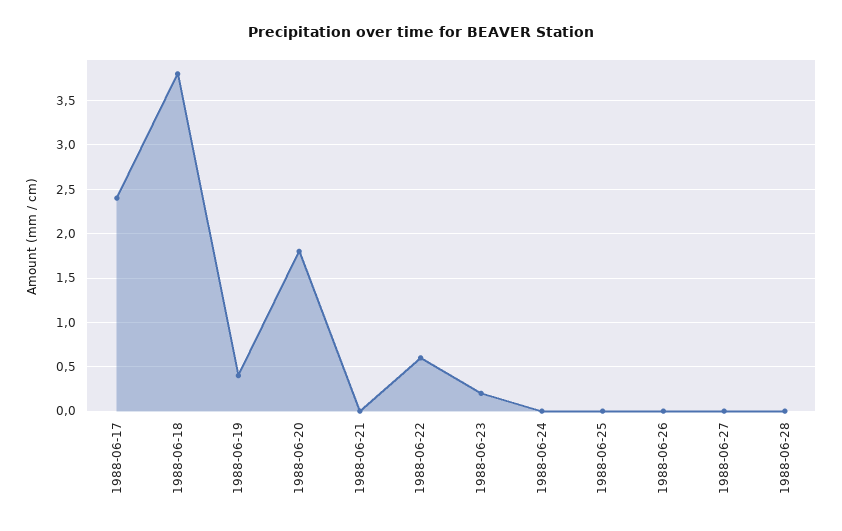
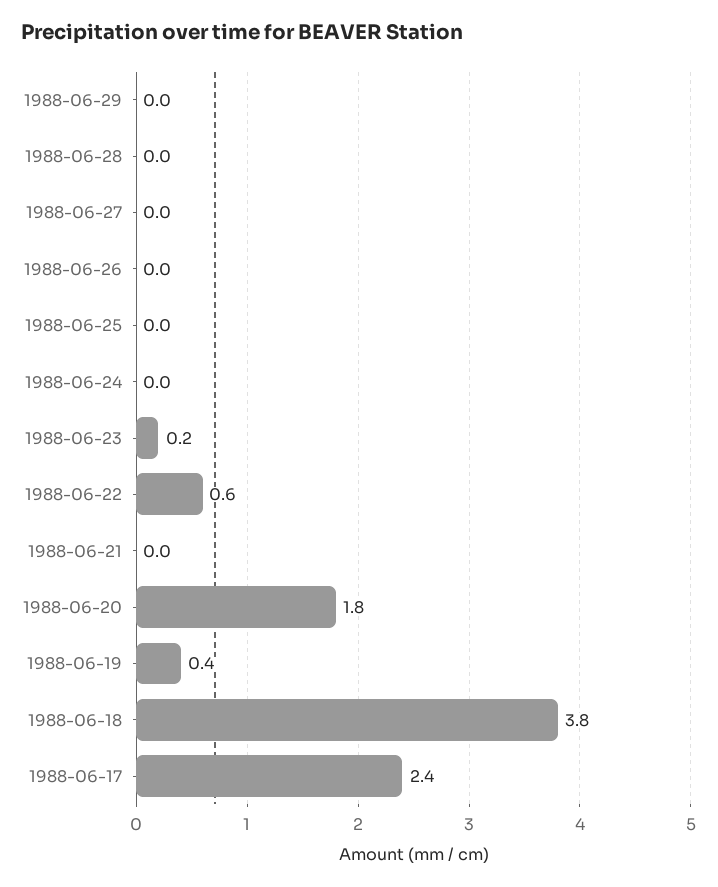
1988-06-29: none -> 0

